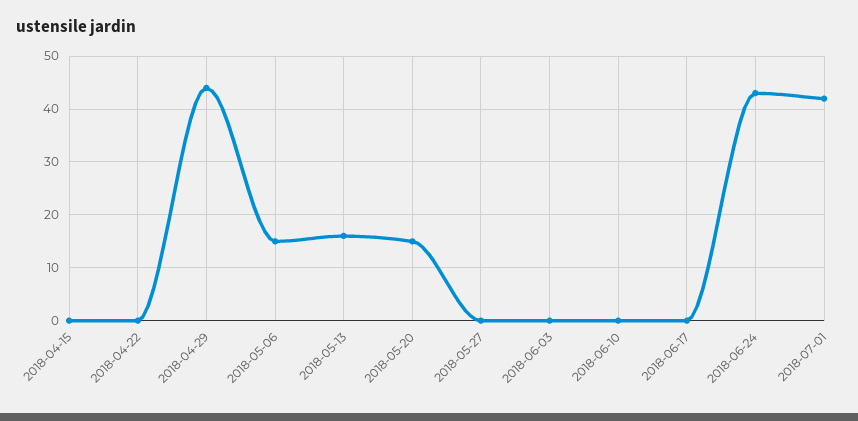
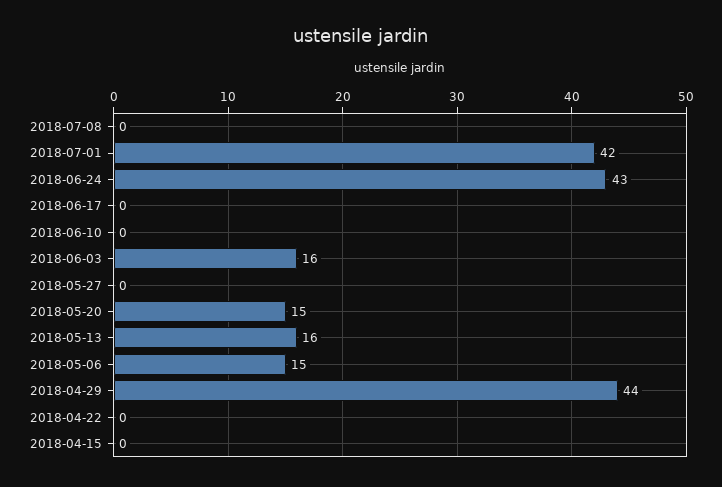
2018-06-03: 0 -> 16
2018-07-08: none -> 0

